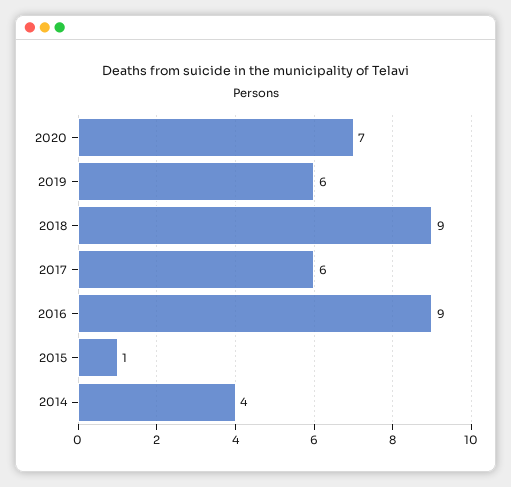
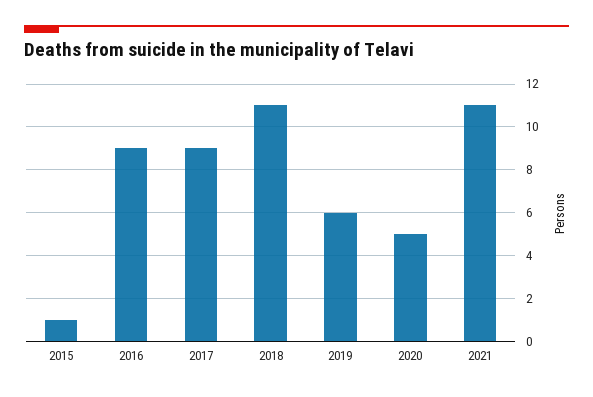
2020: 7 -> 5
2018: 9 -> 11
2017: 6 -> 9
2014: 4 -> none
2021: none -> 11

